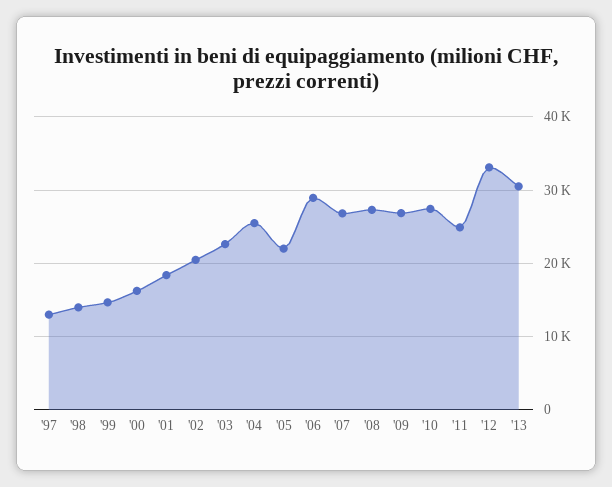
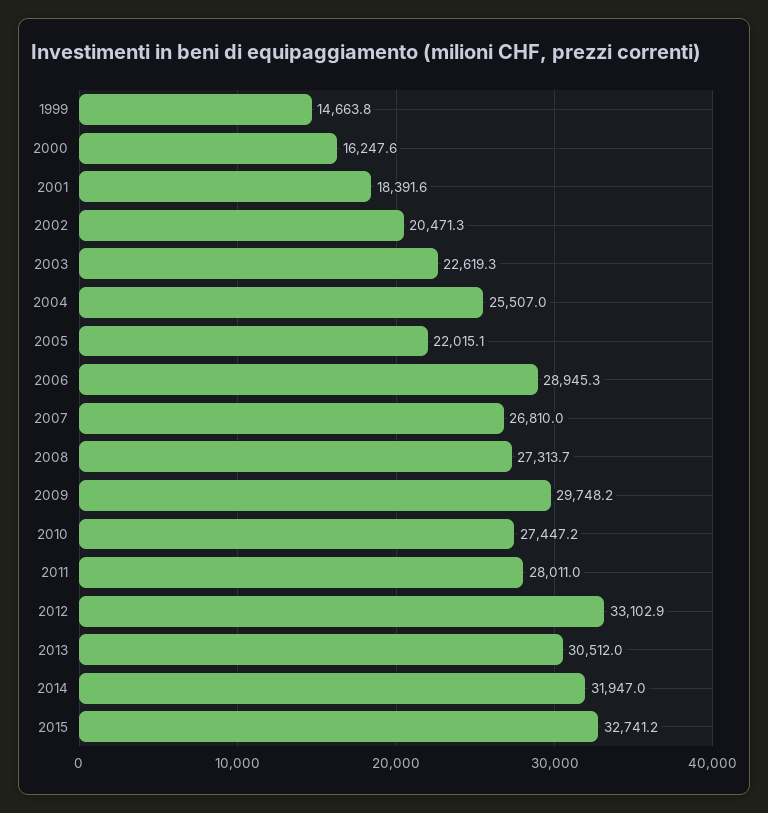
'97: 13000 -> none
'98: 14000 -> none
'09: 27000 -> 29748.2
'11: 25000 -> 28011
2014: none -> 31947
2015: none -> 32741.2

